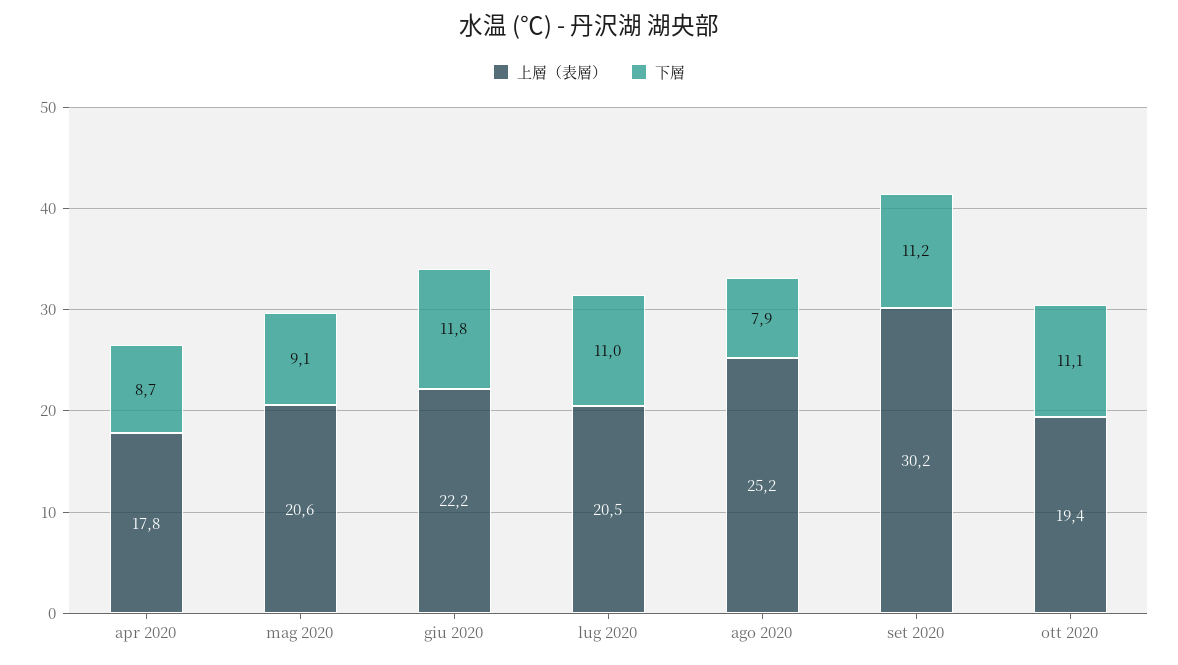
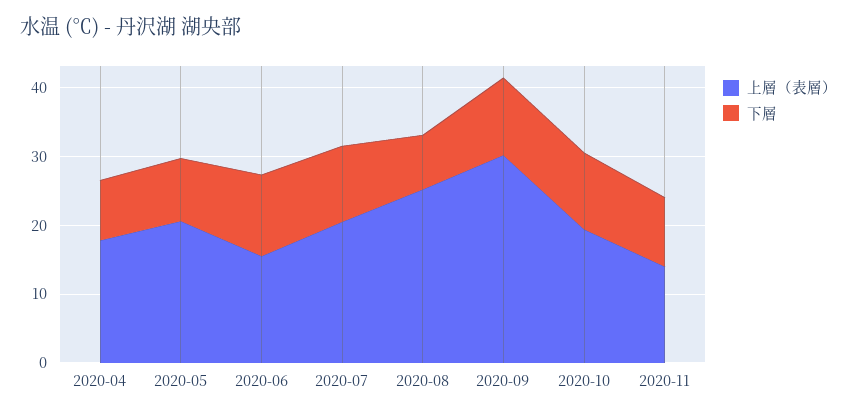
上層（表層）, giu 2020: 22.2 -> 16
上層（表層）, 2020-11: none -> 14
下層, 2020-11: none -> 10

